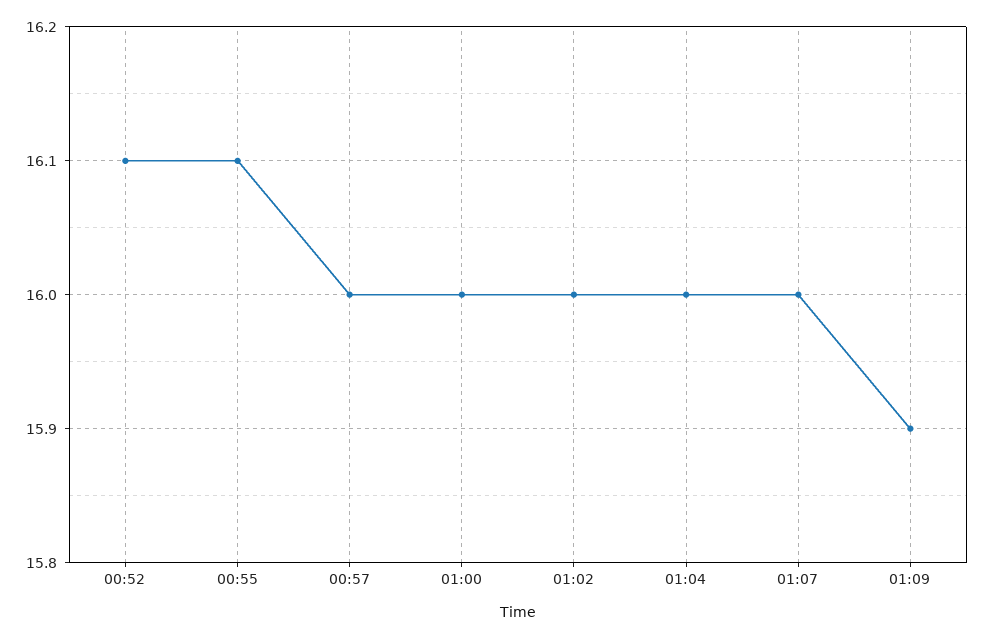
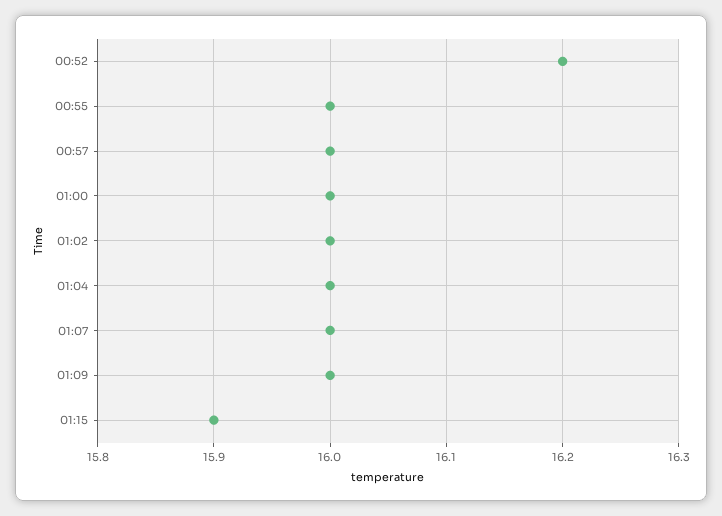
00:52: 16.1 -> 16.2
00:55: 16.1 -> 16
01:09: 15.9 -> 16
01:15: none -> 15.9

